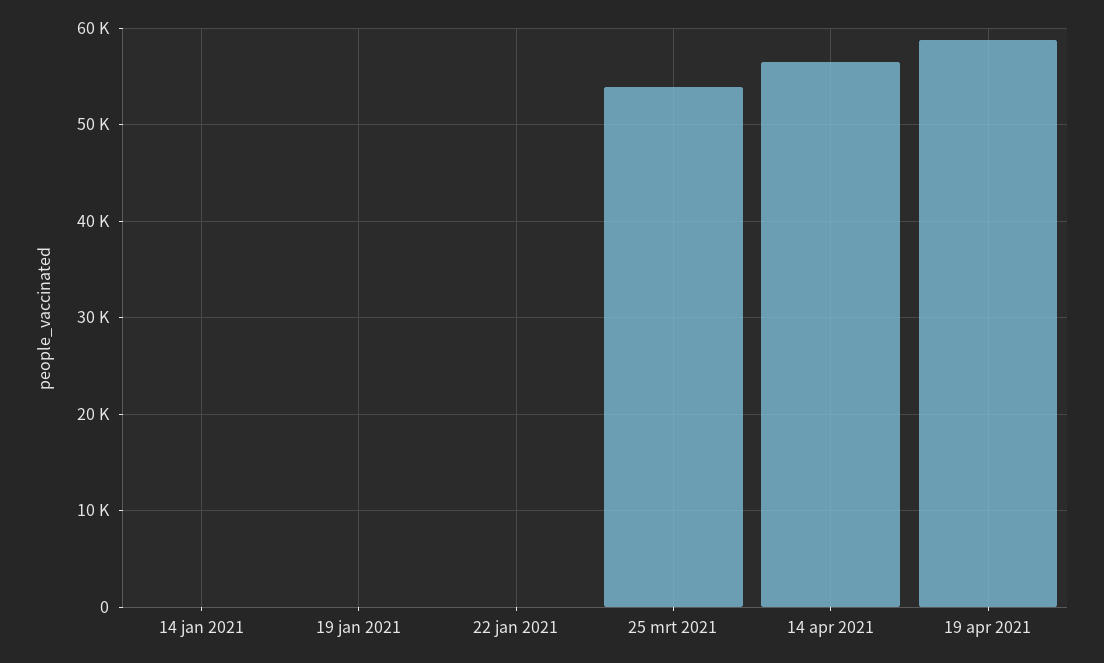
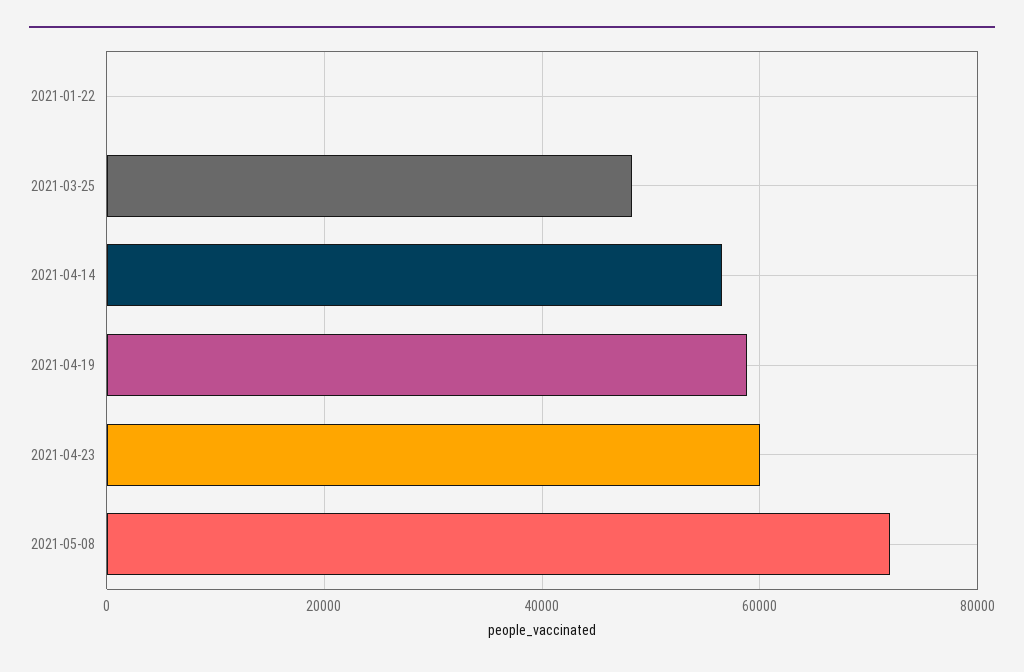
14 jan 2021: 0 -> none
19 jan 2021: 0 -> none
25 mrt 2021: 54000 -> 48000
2021-04-23: none -> 60000
2021-05-08: none -> 72000

